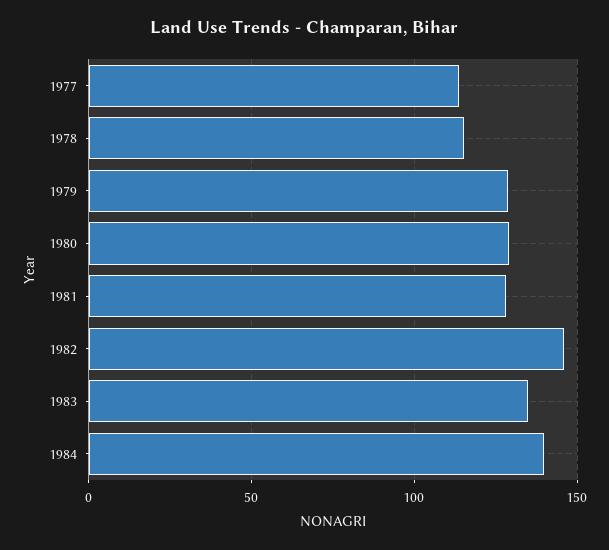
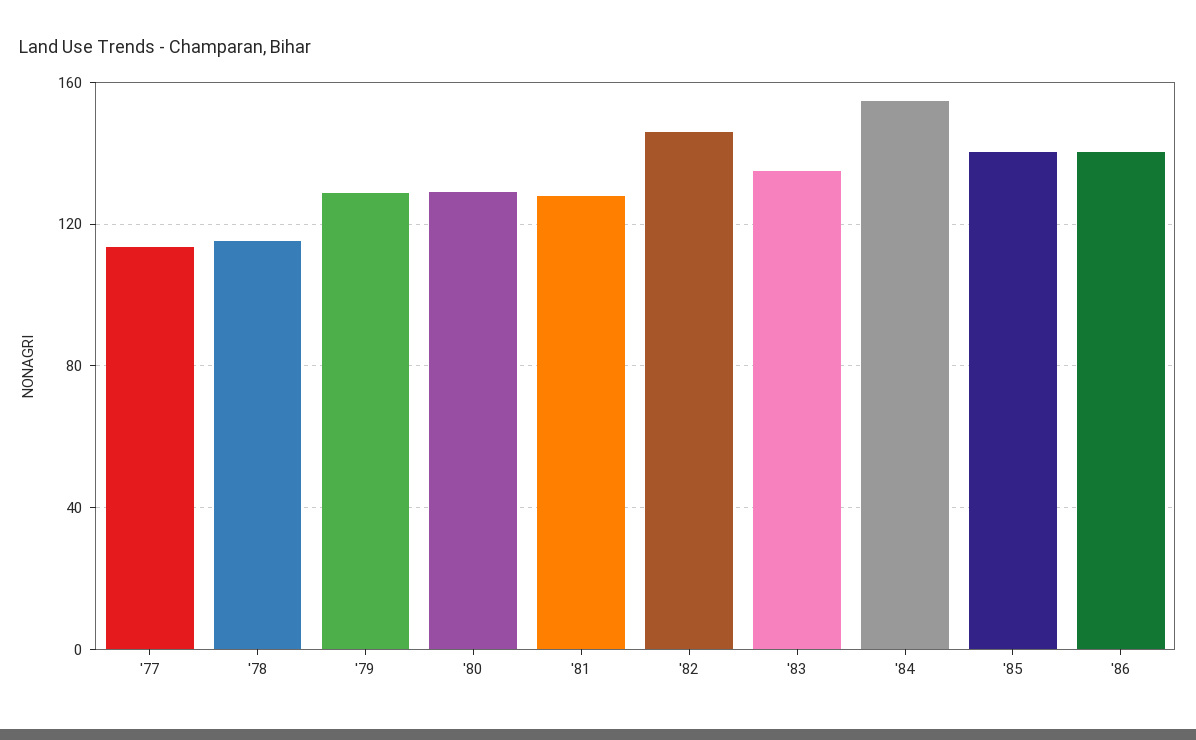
1984: 140 -> 155
'85: none -> 140
'86: none -> 140

